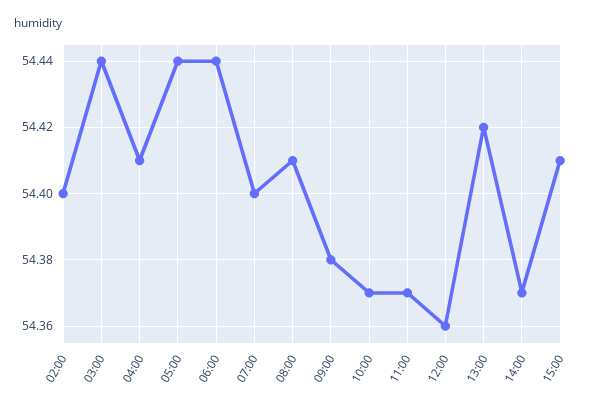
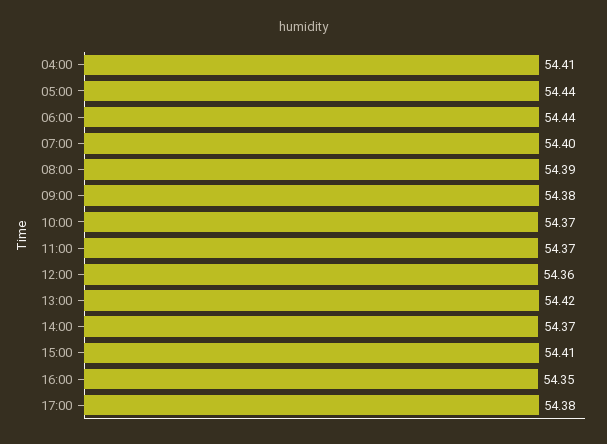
02:00: 54.4 -> none
03:00: 54.44 -> none
08:00: 54.41 -> 54.39
16:00: none -> 54.35
17:00: none -> 54.38

